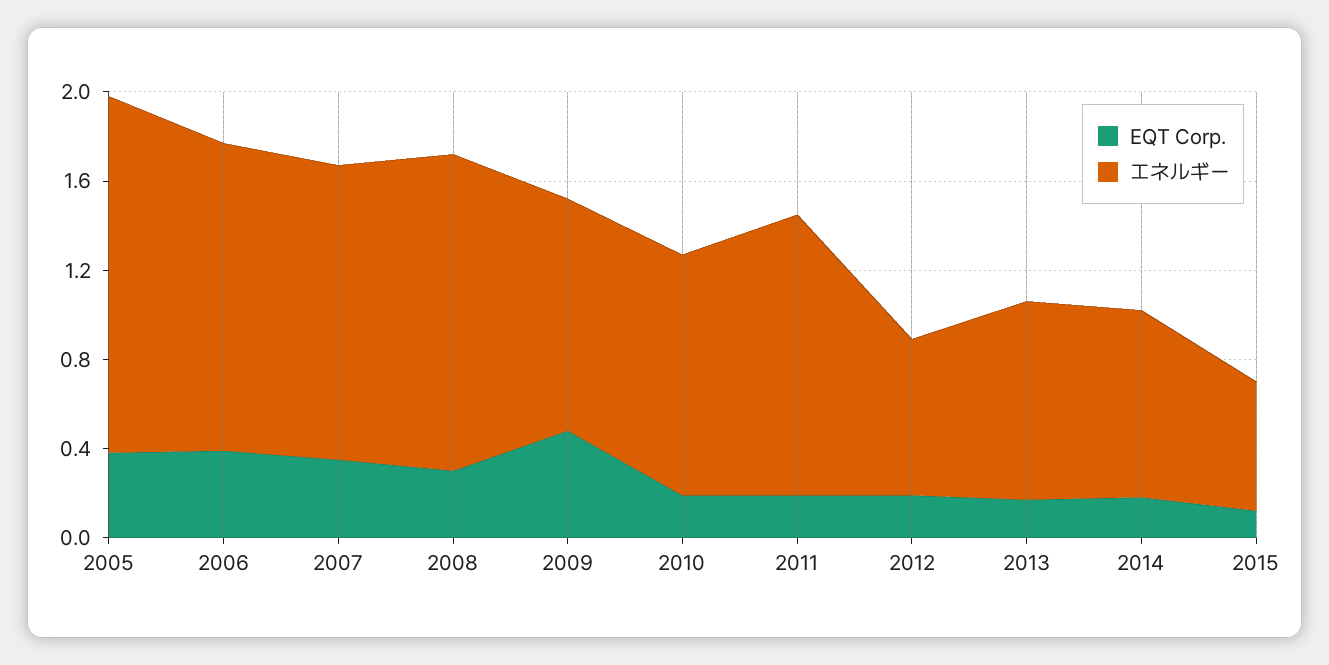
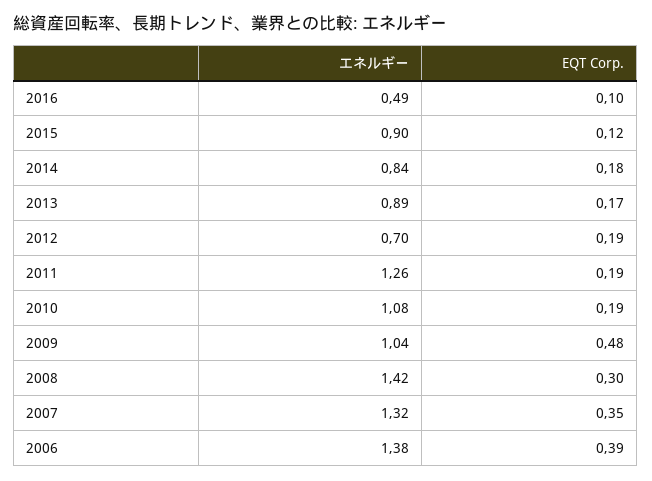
EQT Corp., 2005: 0.4 -> none
エネルギー, 2005: 1.6 -> none
エネルギー, 2015: 0.6 -> 0.9
エネルギー, 2016: none -> 0.49
EQT Corp., 2016: none -> 0.1

